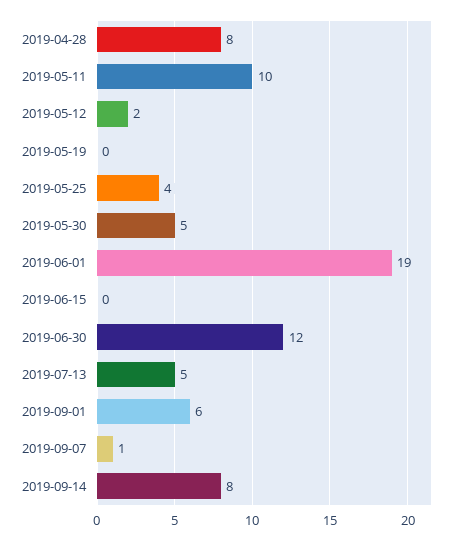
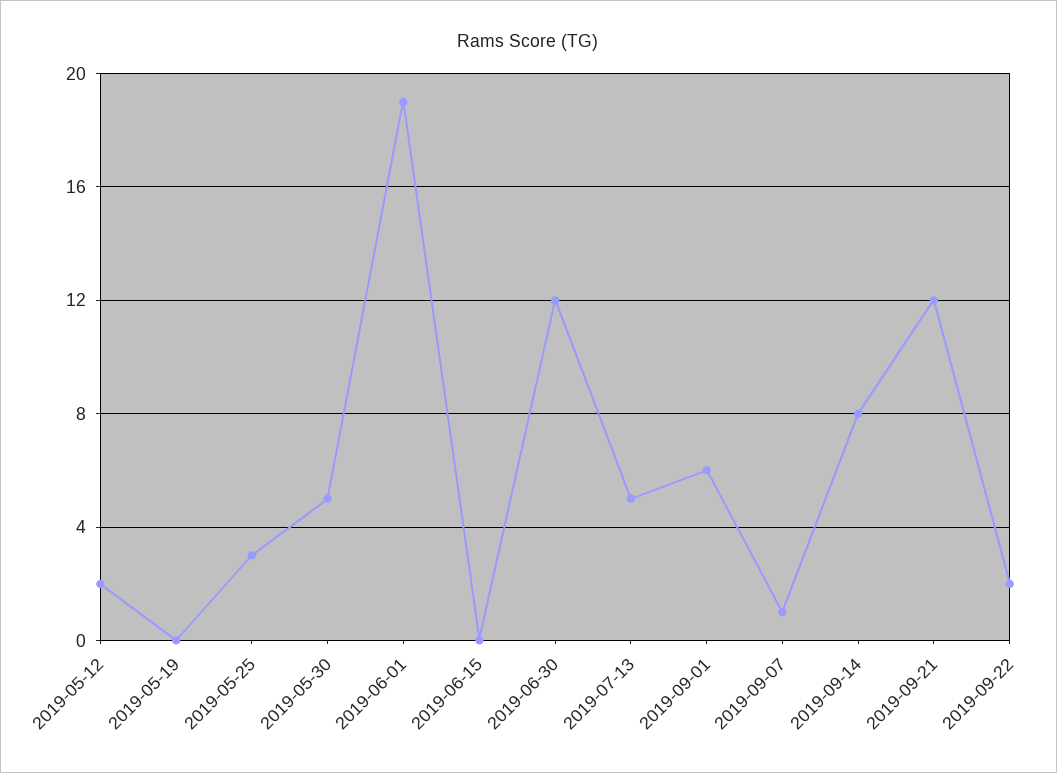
2019-04-28: 8 -> none
2019-05-11: 10 -> none
2019-05-25: 4 -> 3
2019-09-21: none -> 12
2019-09-22: none -> 2

